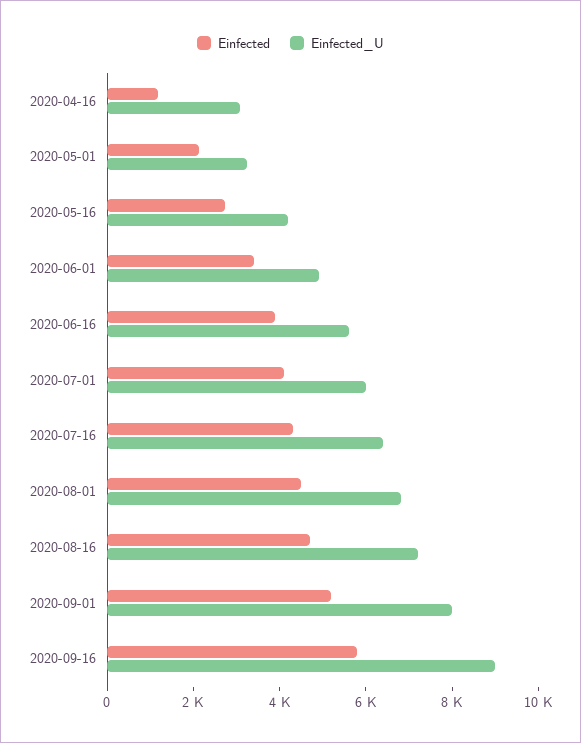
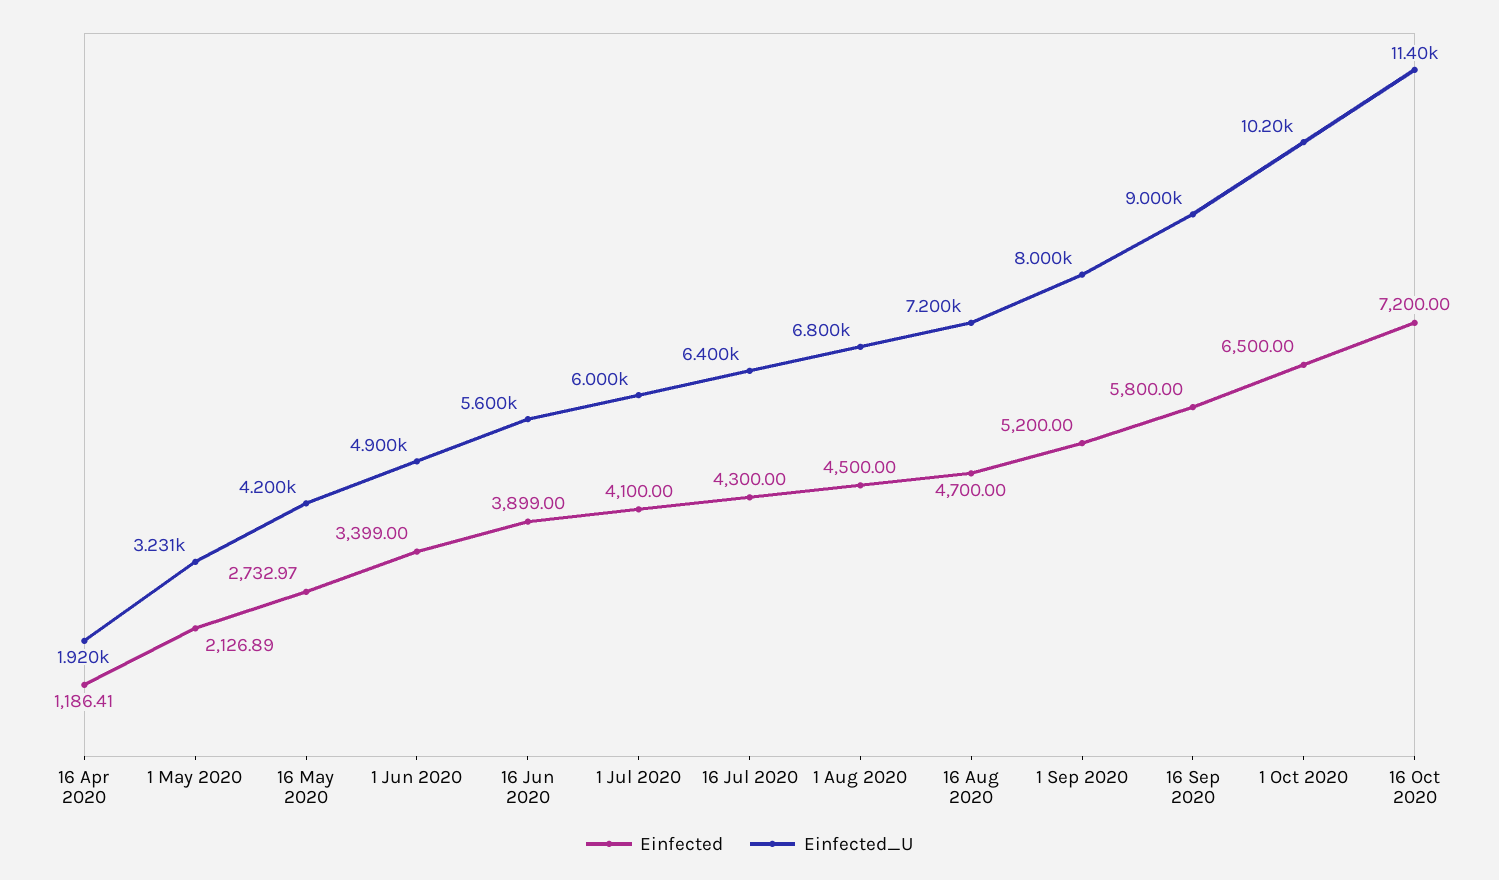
Einfected_U, 2020-04-16: 3000 -> 1920
Einfected, 1 Oct 2020: none -> 6500
Einfected_U, 1 Oct 2020: none -> 10200
Einfected, 16 Oct 2020: none -> 7200
Einfected_U, 16 Oct 2020: none -> 11400

